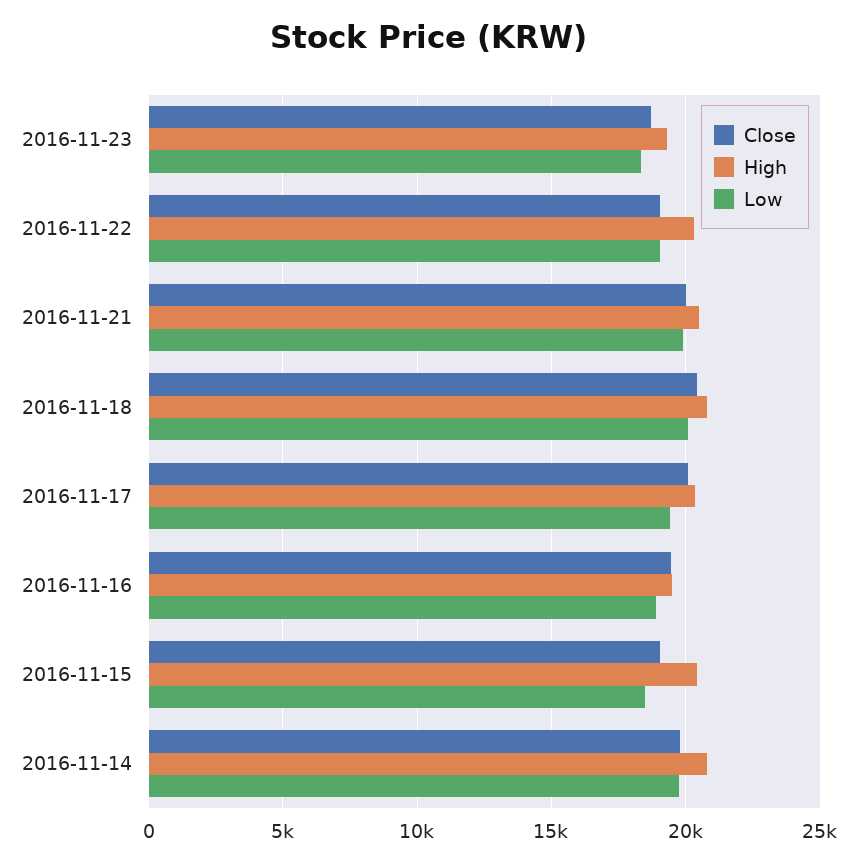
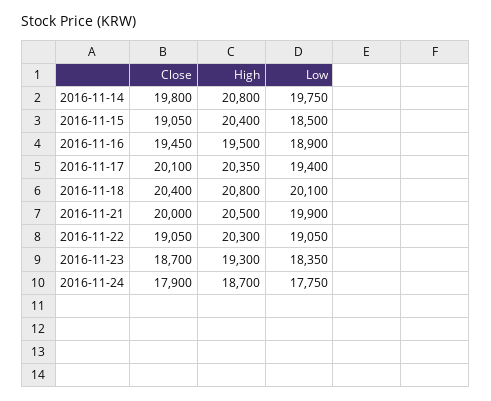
Close, 2016-11-24: none -> 17900
High, 2016-11-24: none -> 18700
Low, 2016-11-24: none -> 17750

